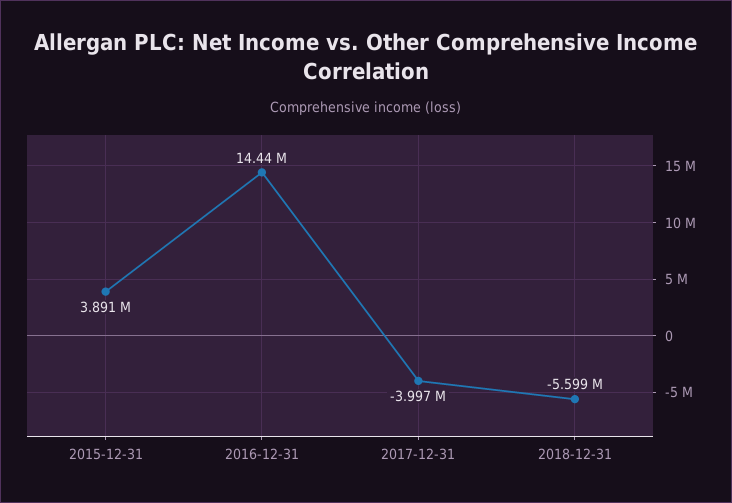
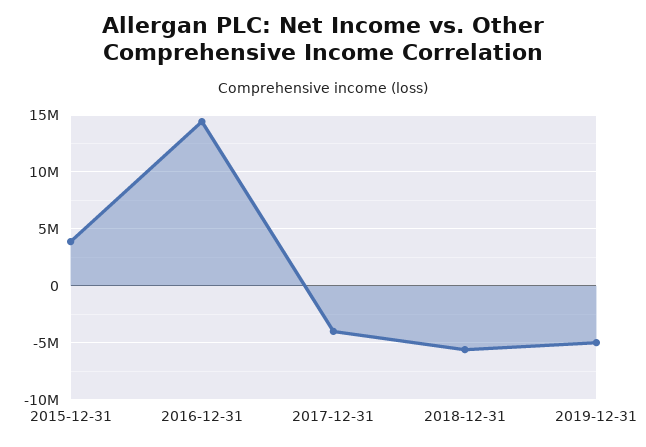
2019-12-31: none -> -5000000

